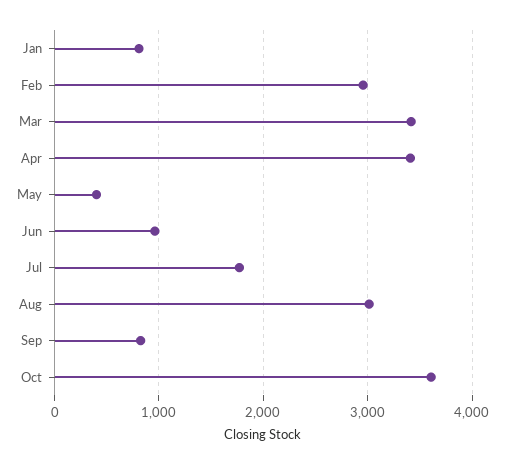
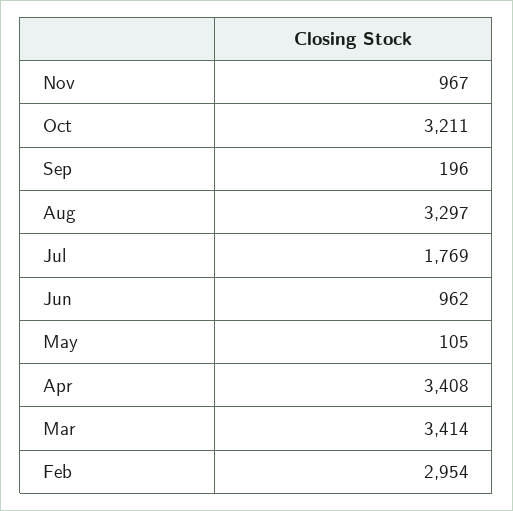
Jan: 800 -> none
May: 400 -> 105
Aug: 3000 -> 3297
Sep: 800 -> 196
Oct: 3600 -> 3211
Nov: none -> 967

